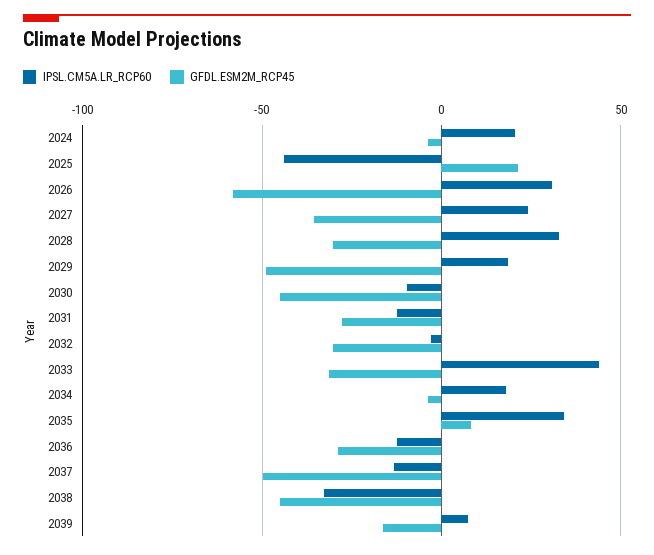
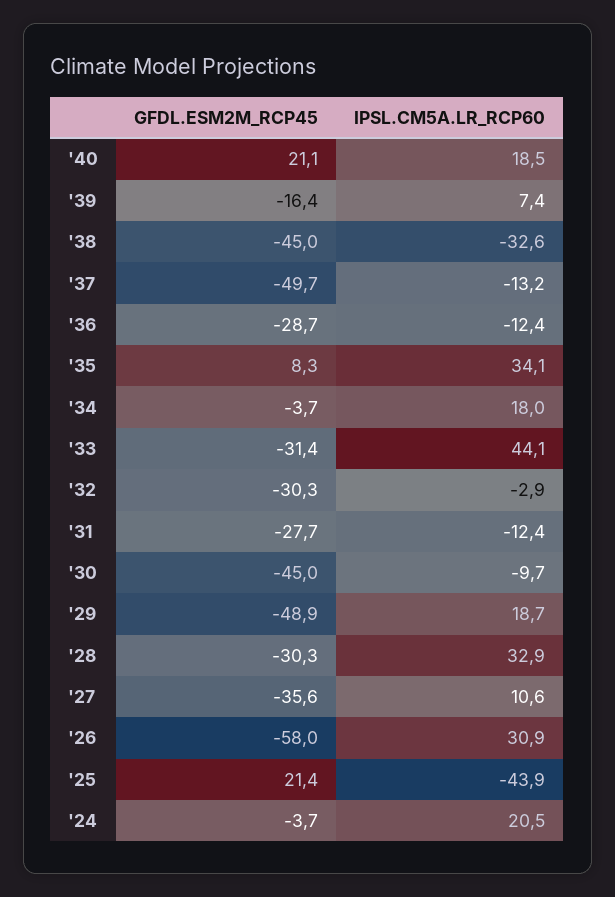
IPSL.CM5A.LR_RCP60, 2027: 25 -> 10.6
GFDL.ESM2M_RCP45, '40: none -> 21.1
IPSL.CM5A.LR_RCP60, '40: none -> 18.5

